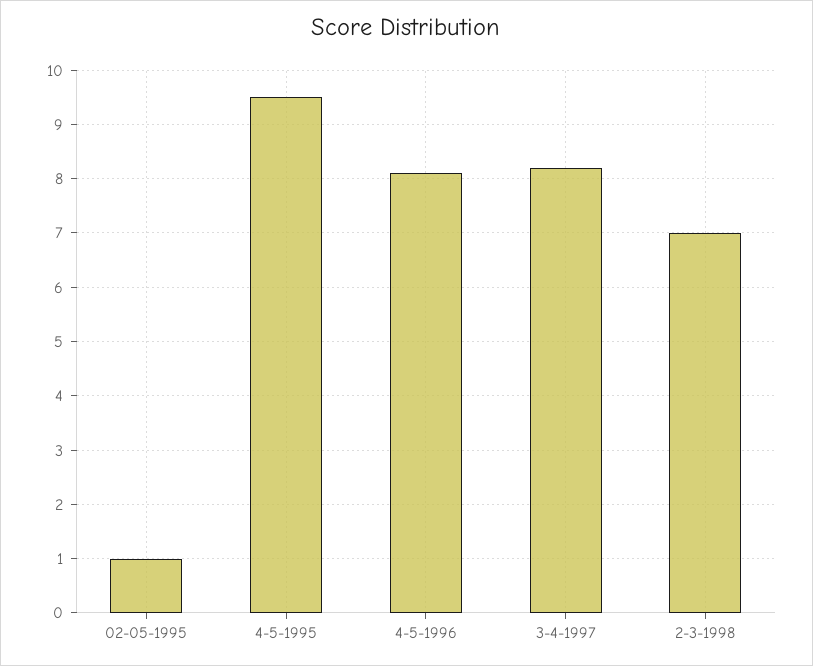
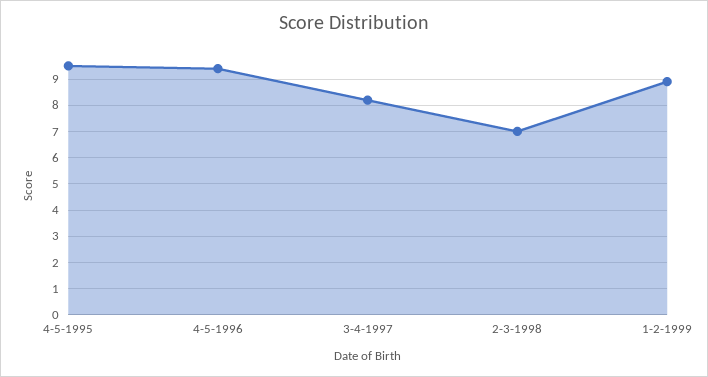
02-05-1995: 1 -> none
4-5-1996: 8 -> 9.5
1-2-1999: none -> 9

